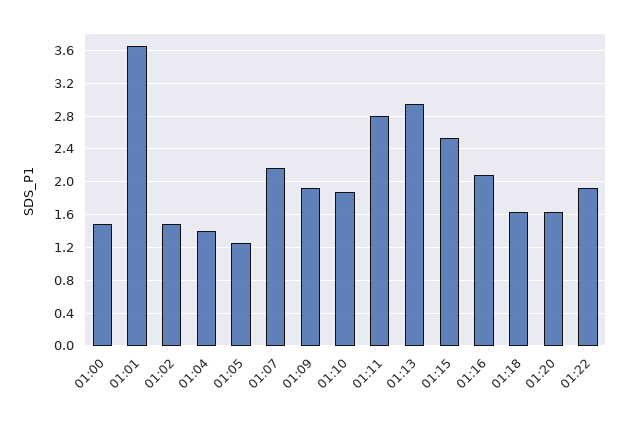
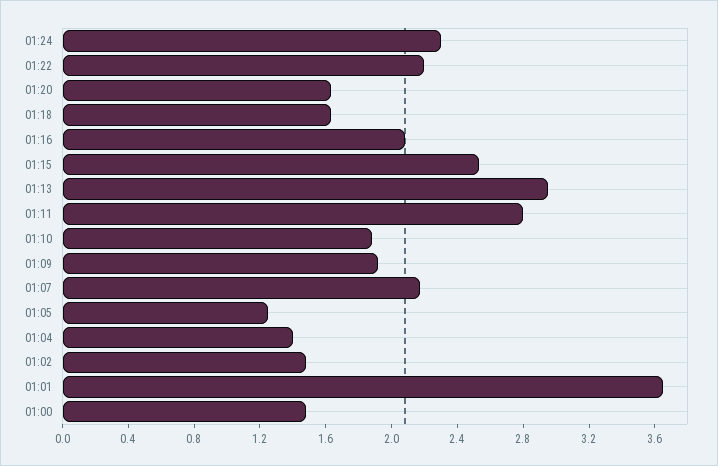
01:22: 1.9 -> 2.2
01:24: none -> 2.3

